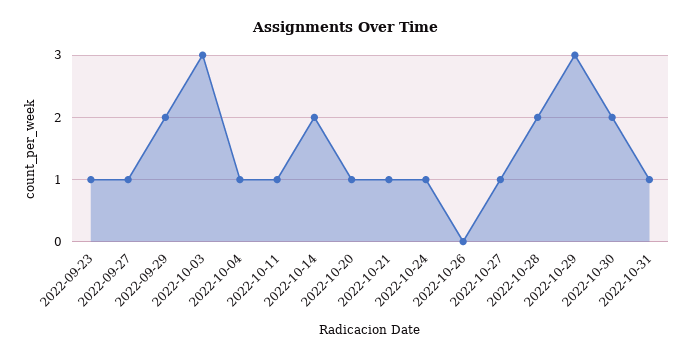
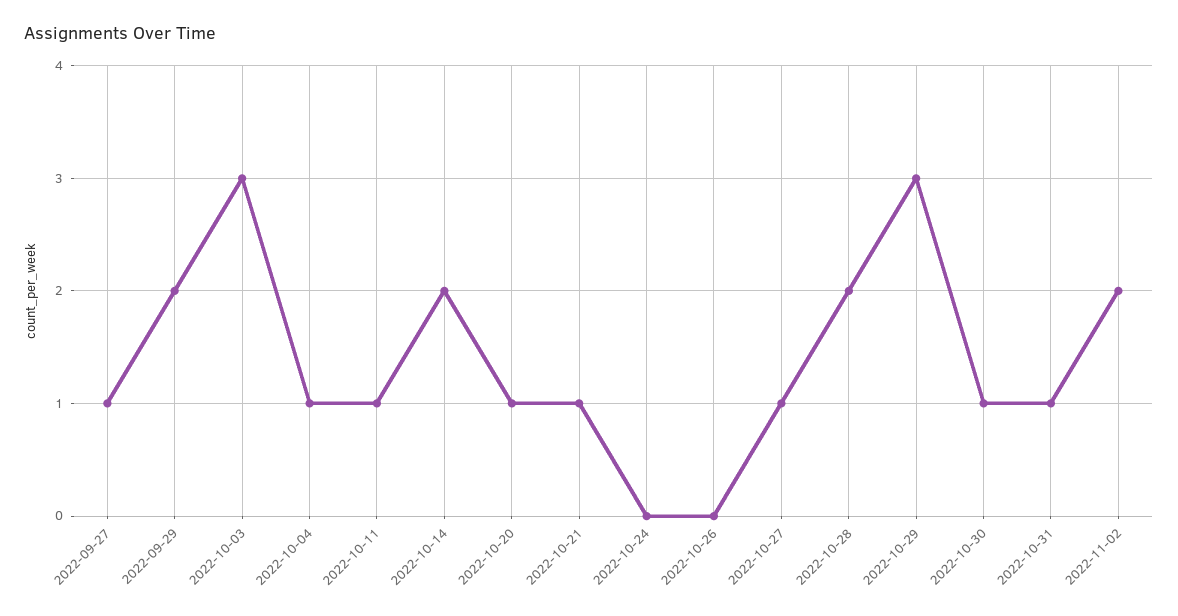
2022-09-23: 1 -> none
2022-10-24: 1 -> 0
2022-10-30: 2 -> 1
2022-11-02: none -> 2

